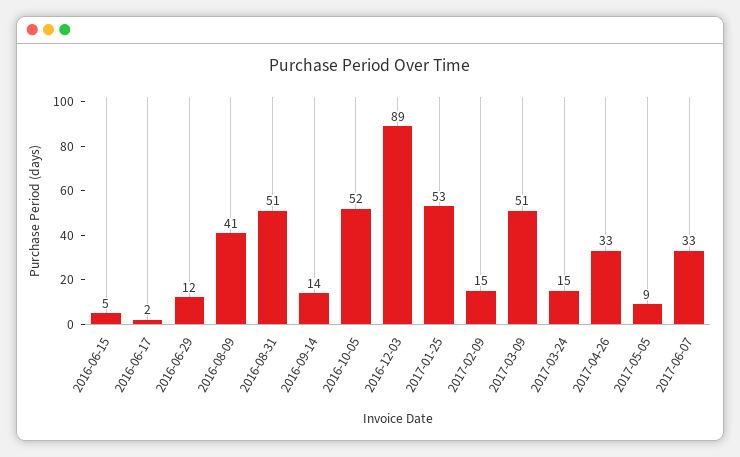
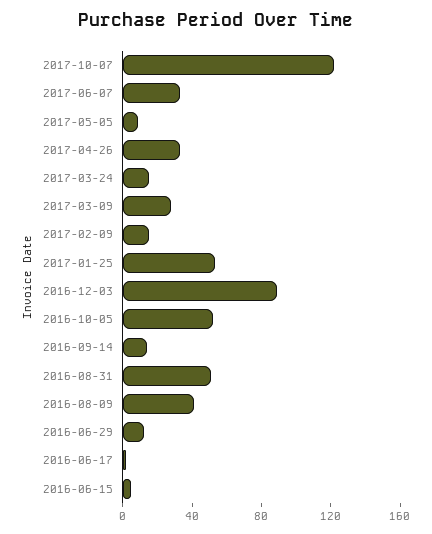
2017-03-09: 51 -> 30
2017-10-07: none -> 120

